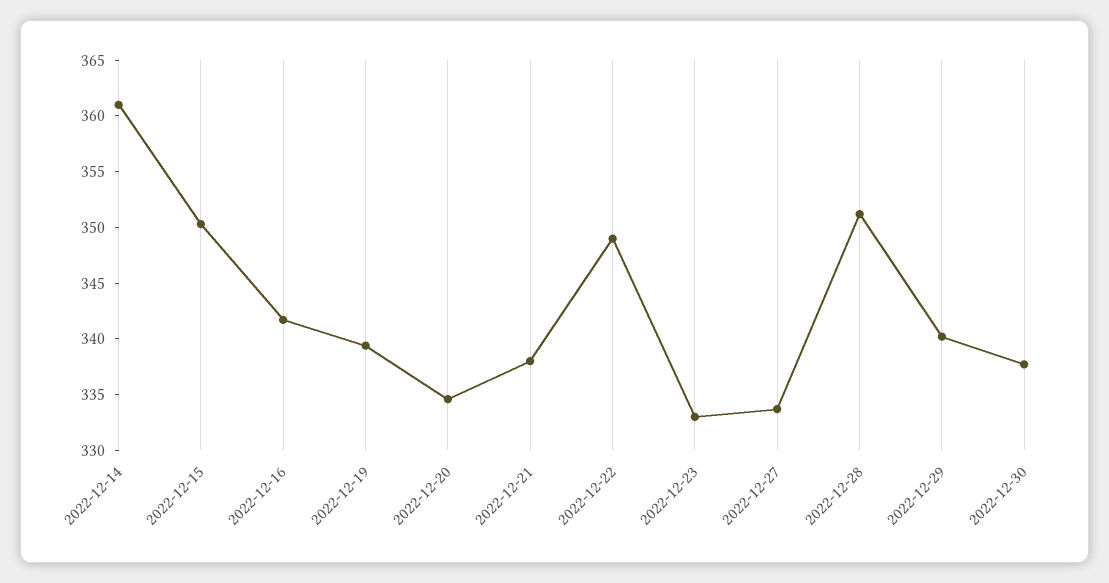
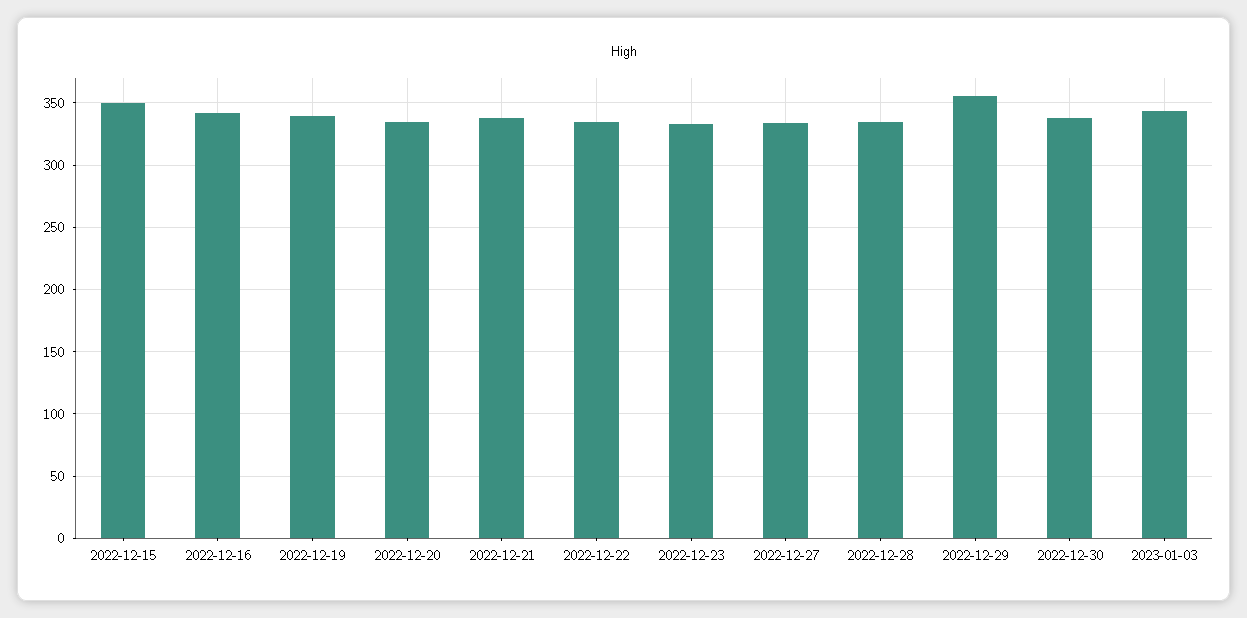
2022-12-14: 361 -> none
2022-12-22: 349 -> 335
2022-12-28: 351 -> 335
2022-12-29: 340 -> 355
2023-01-03: none -> 345

